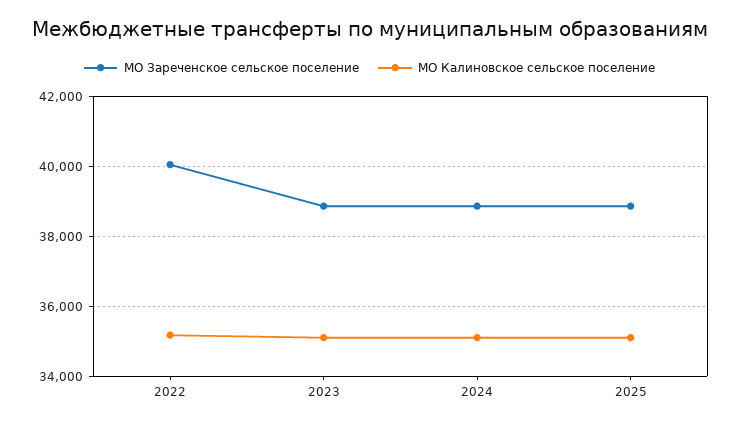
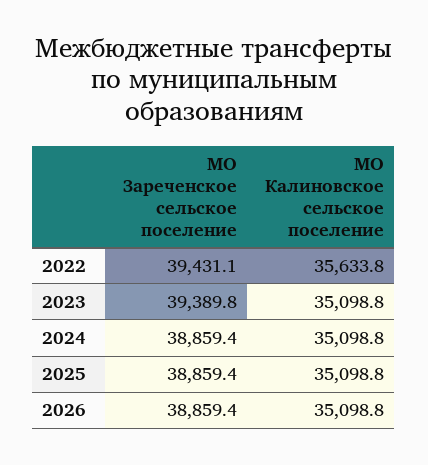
МО Зареченское сельское поселение, 2022: 40000 -> 39431.1
МО Калиновское сельское поселение, 2022: 35200 -> 35633.8
МО Зареченское сельское поселение, 2023: 38800 -> 39389.8
МО Зареченское сельское поселение, 2026: none -> 38859.4
МО Калиновское сельское поселение, 2026: none -> 35098.8

